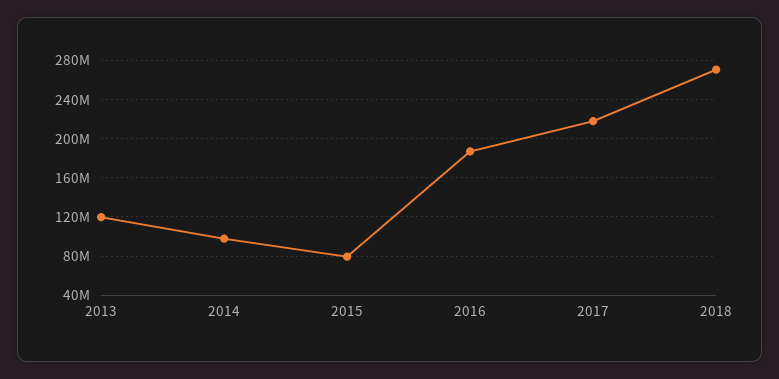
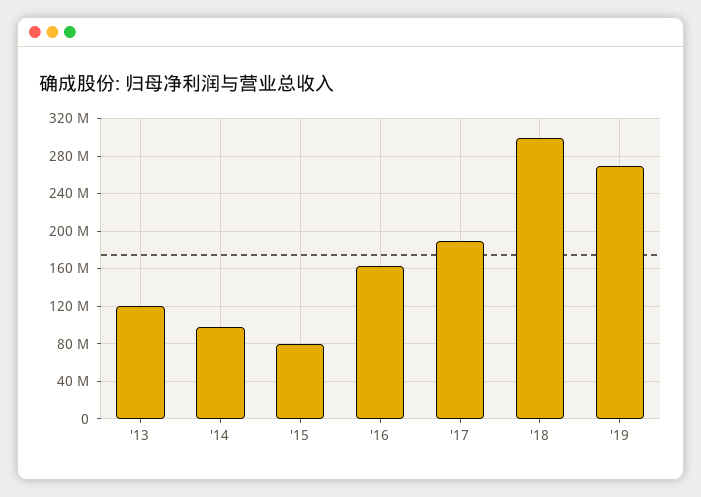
2016: 190000000 -> 160000000
2017: 220000000 -> 190000000
2018: 270000000 -> 300000000
'19: none -> 270000000

